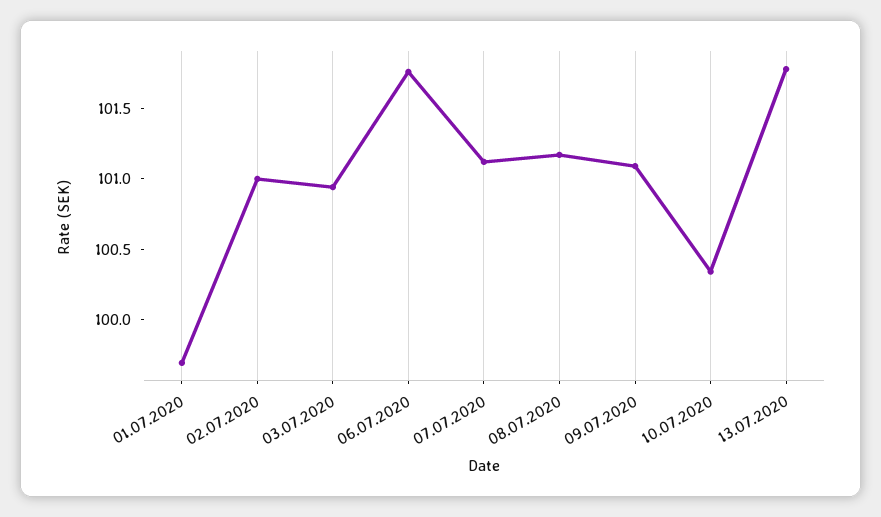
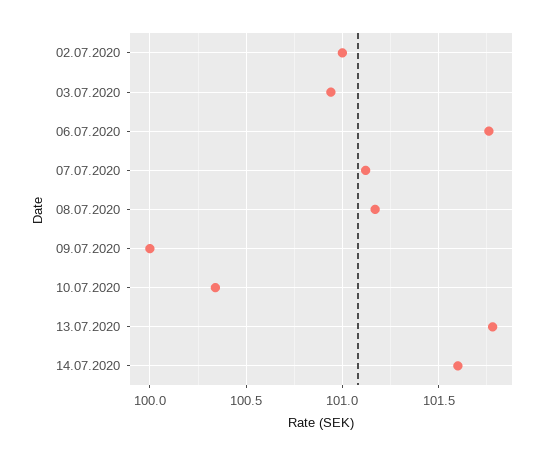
01.07.2020: 99.7 -> none
09.07.2020: 101.1 -> 100
14.07.2020: none -> 101.6

